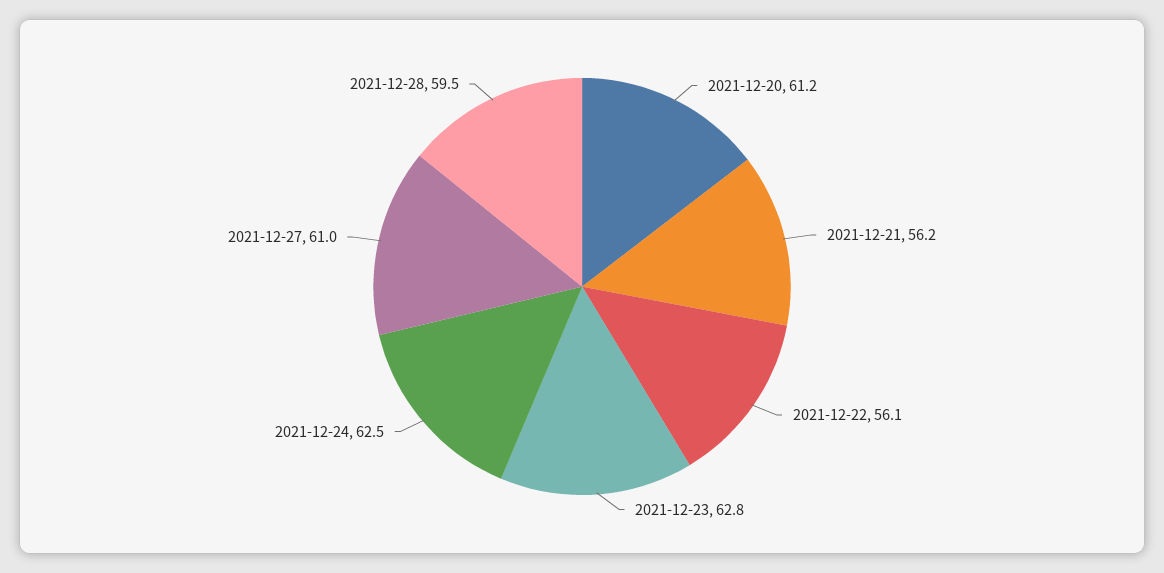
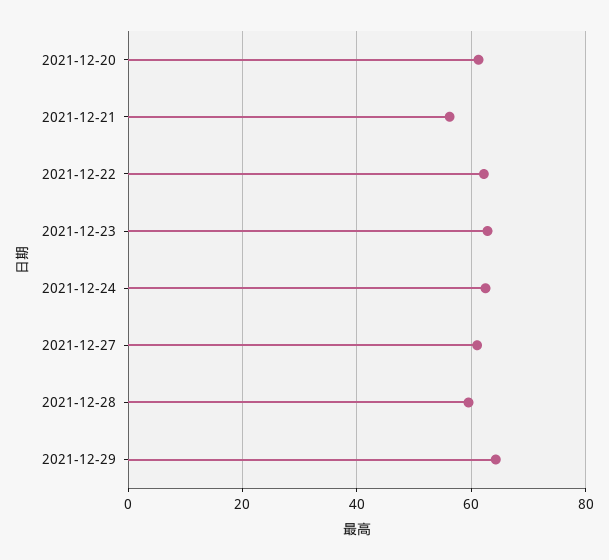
2021-12-22: 56.1 -> 62
2021-12-29: none -> 64

